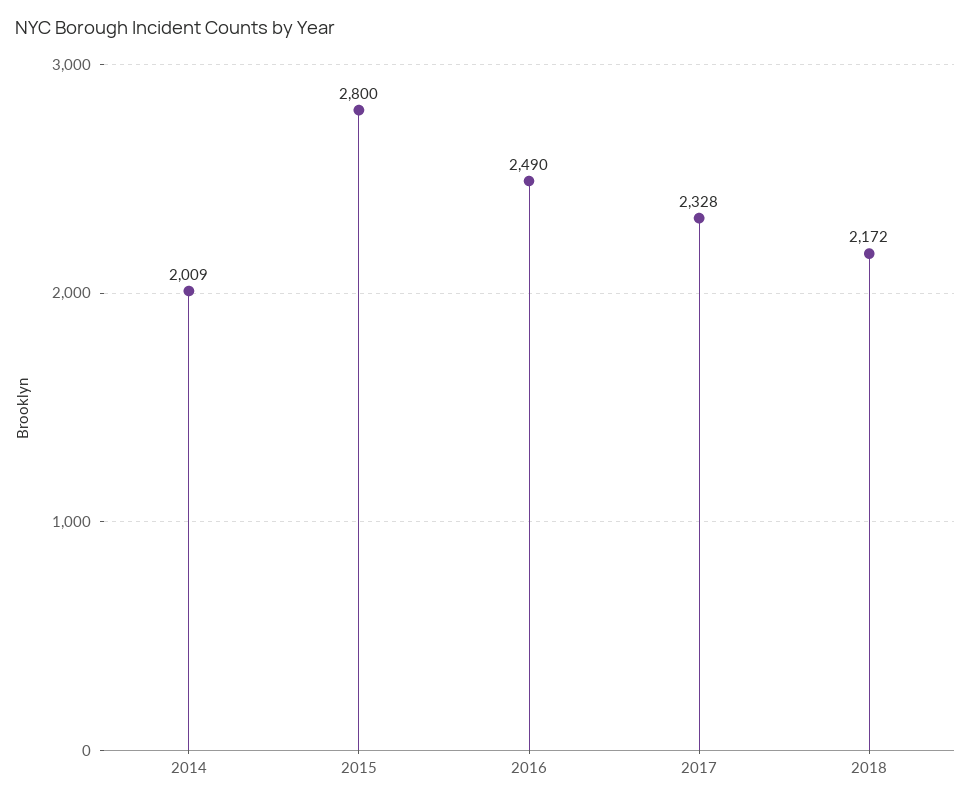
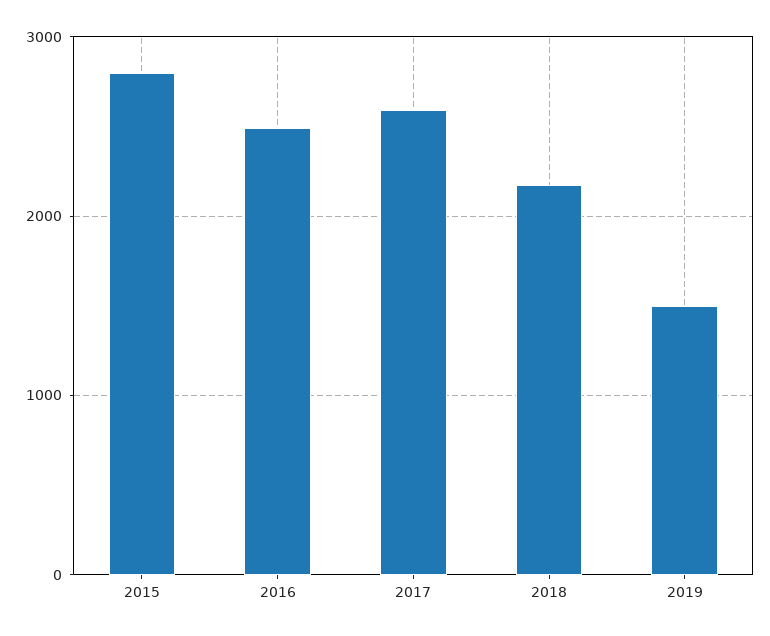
2014: 2009 -> none
2017: 2328 -> 2600
2019: none -> 1500

